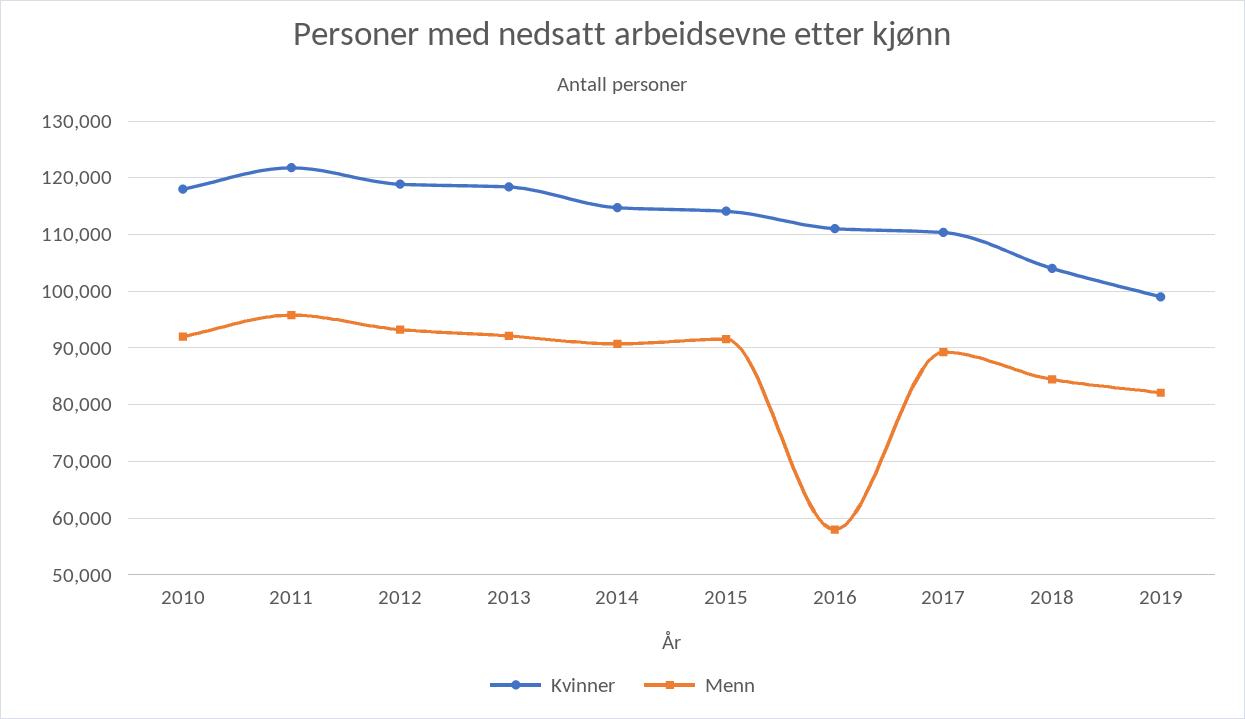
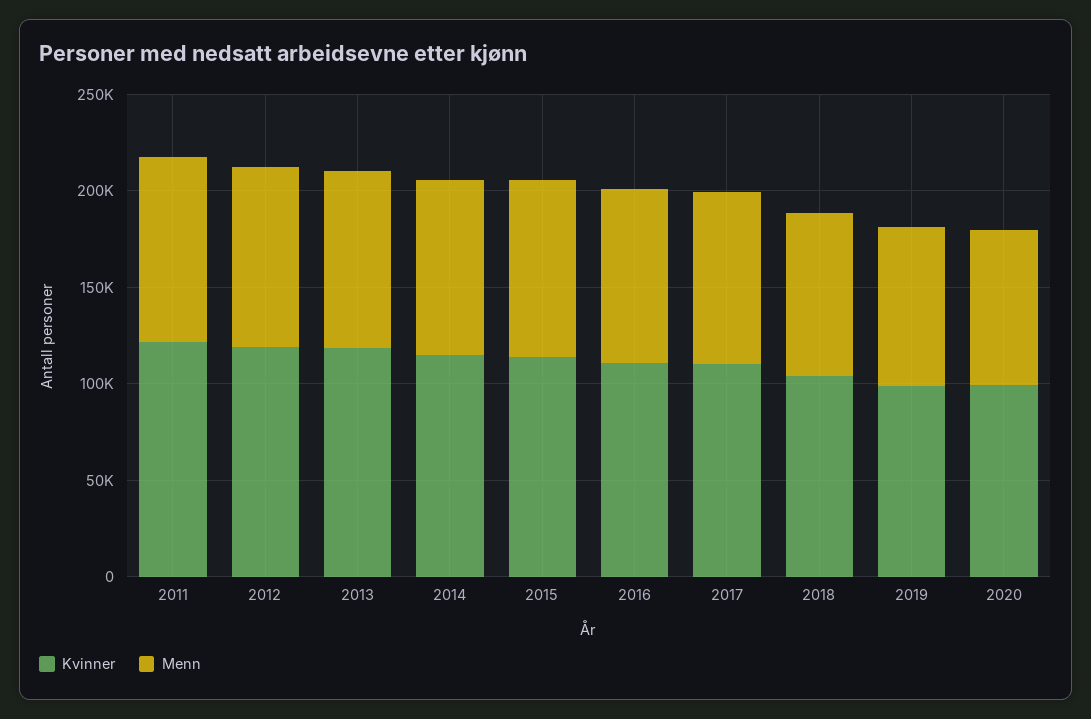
Kvinner, 2010: 118000 -> none
Menn, 2010: 92000 -> none
Menn, 2016: 58000 -> 90000
Kvinner, 2020: none -> 100000
Menn, 2020: none -> 80000

